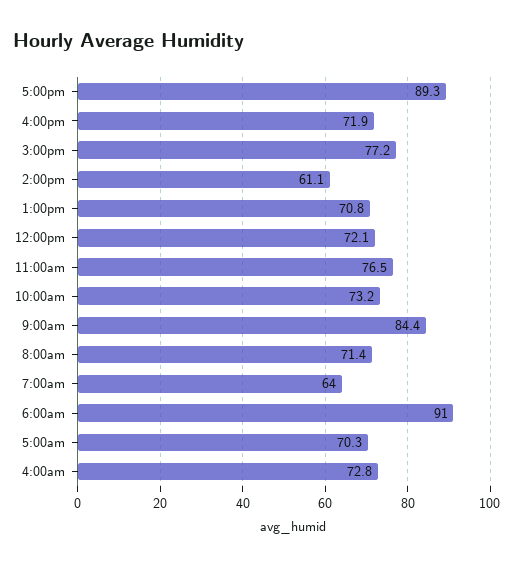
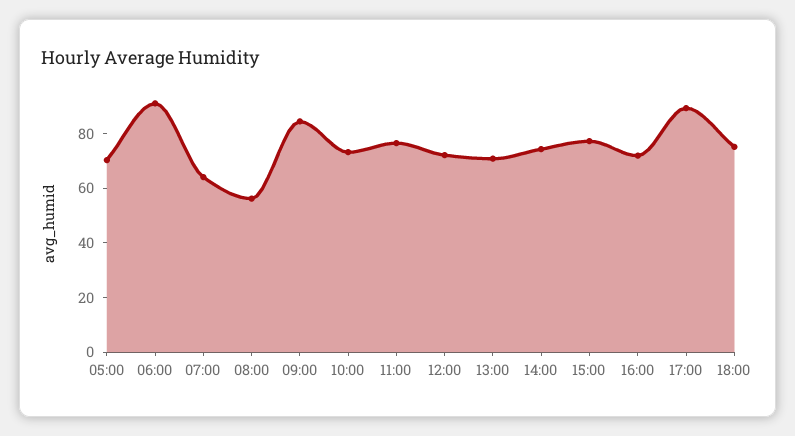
2:00pm: 61.1 -> 75
8:00am: 71.4 -> 55
4:00am: 72.8 -> none
18:00: none -> 75

